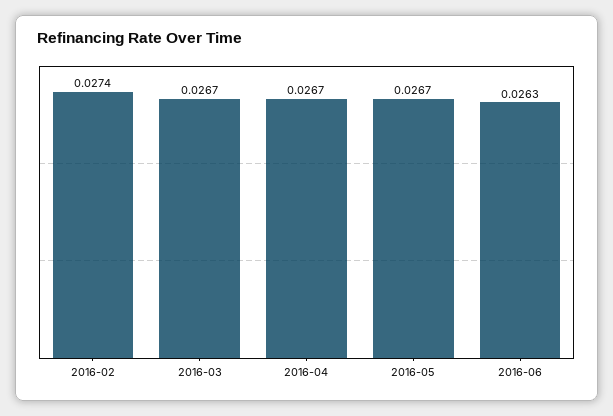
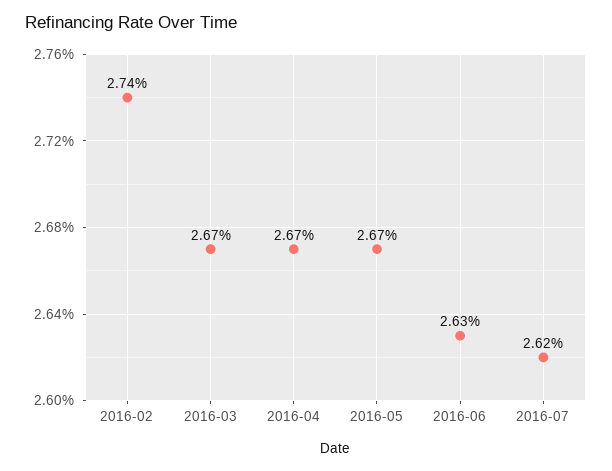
2016-07: none -> 0.0262

